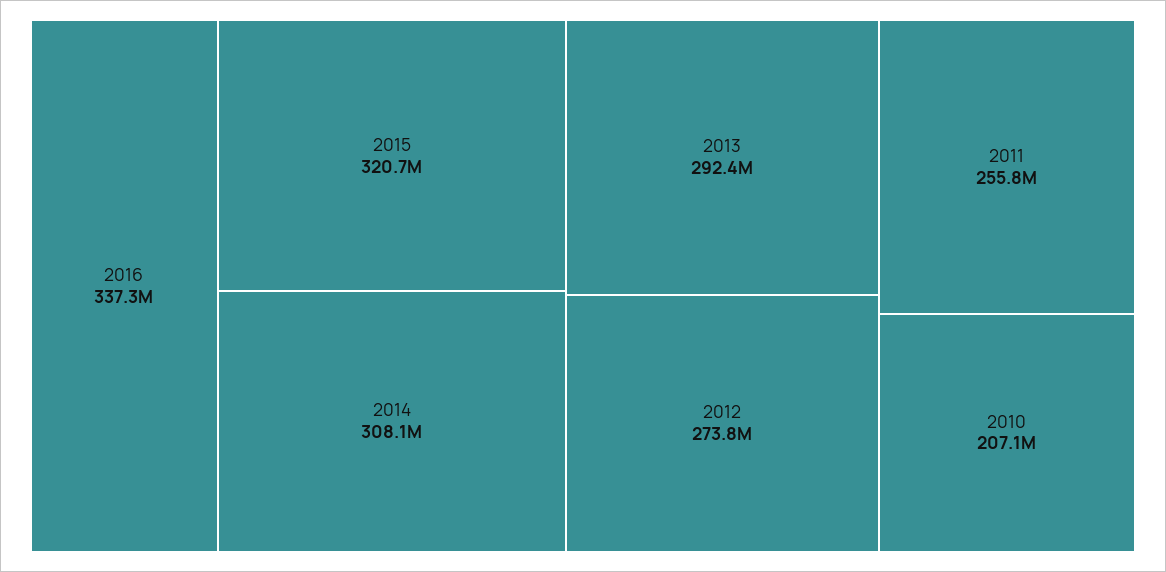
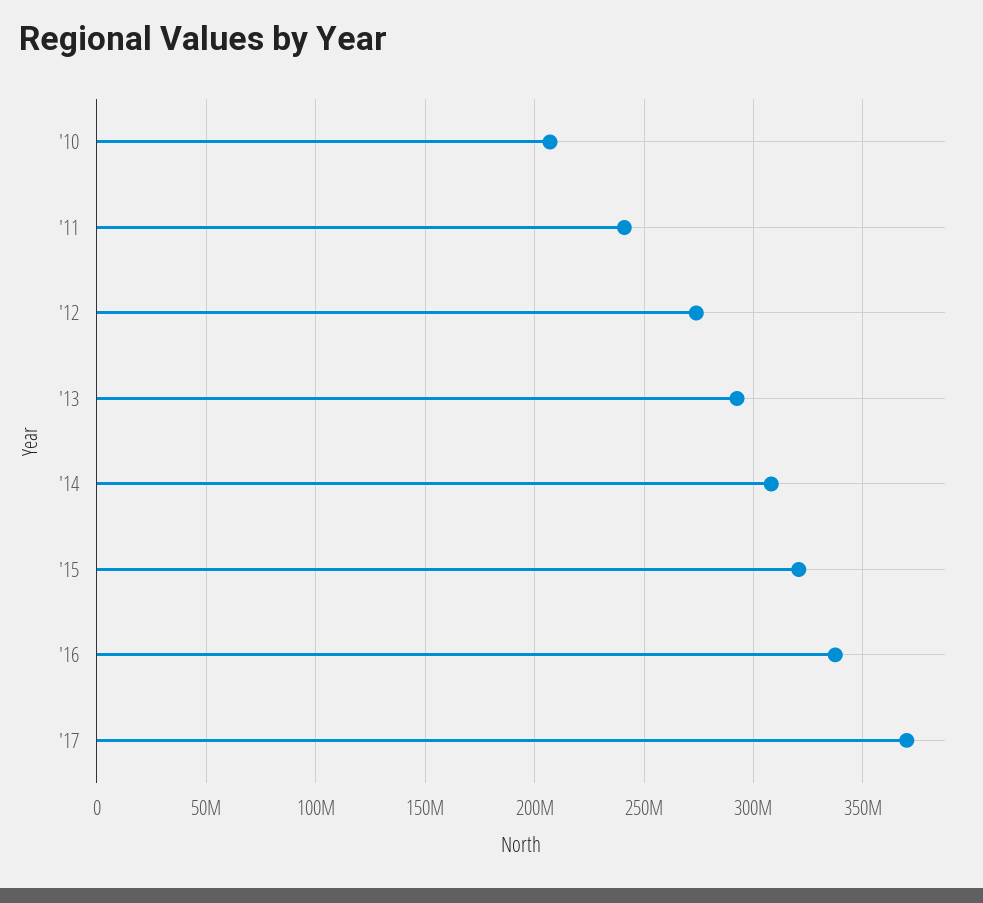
2011: 255800000 -> 240000000
'17: none -> 370000000

